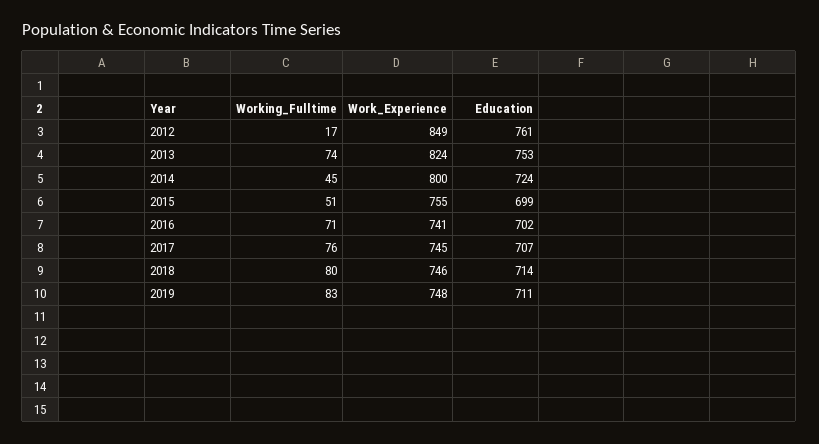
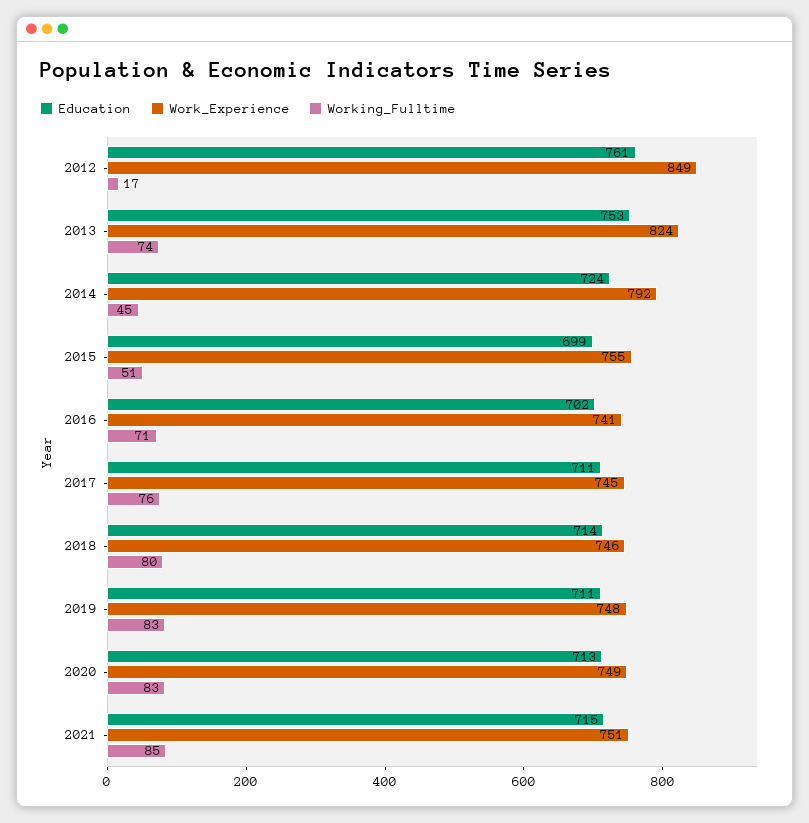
Work_Experience, 2014: 800 -> 792
Education, 2017: 707 -> 711
Education, 2020: none -> 713
Work_Experience, 2020: none -> 749
Working_Fulltime, 2020: none -> 83
Education, 2021: none -> 715
Work_Experience, 2021: none -> 751
Working_Fulltime, 2021: none -> 85

